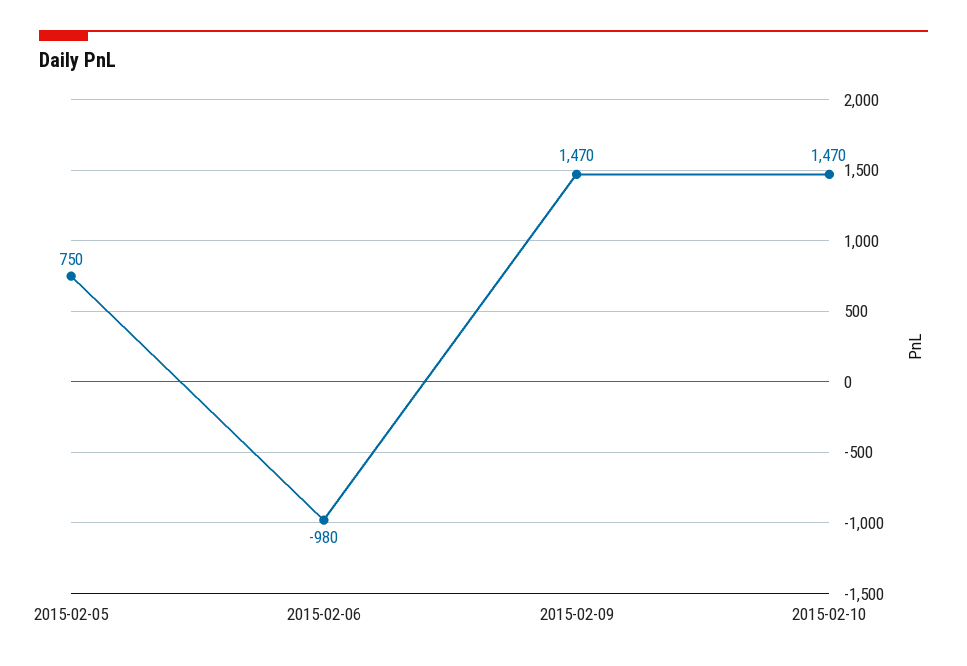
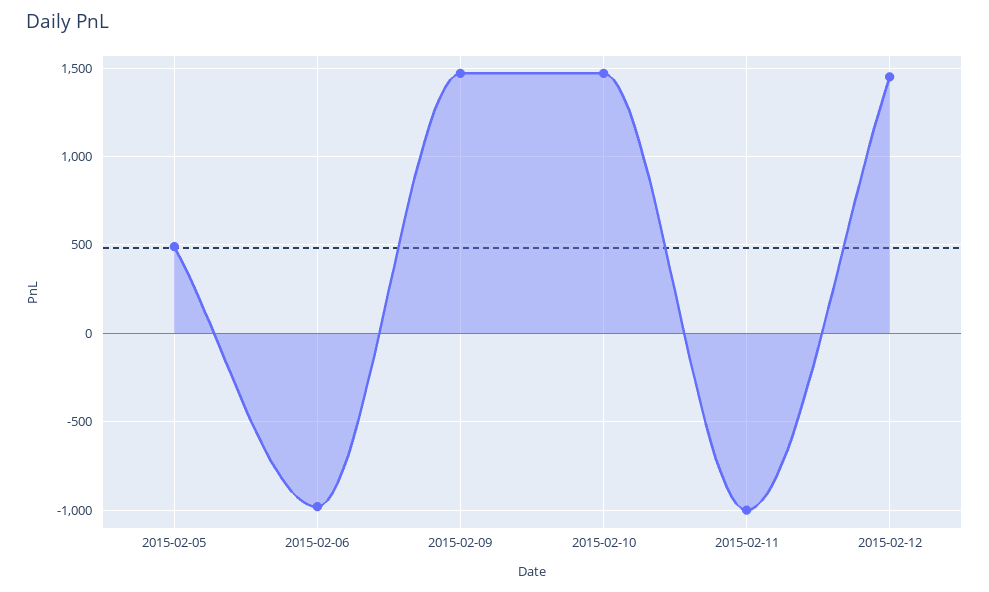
2015-02-05: 750 -> 500
2015-02-11: none -> -1000
2015-02-12: none -> 1450

